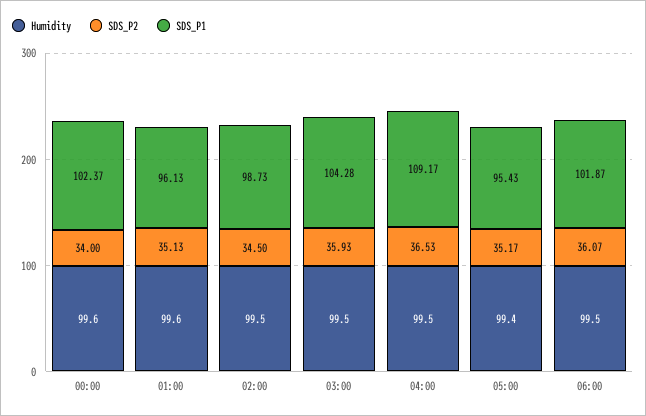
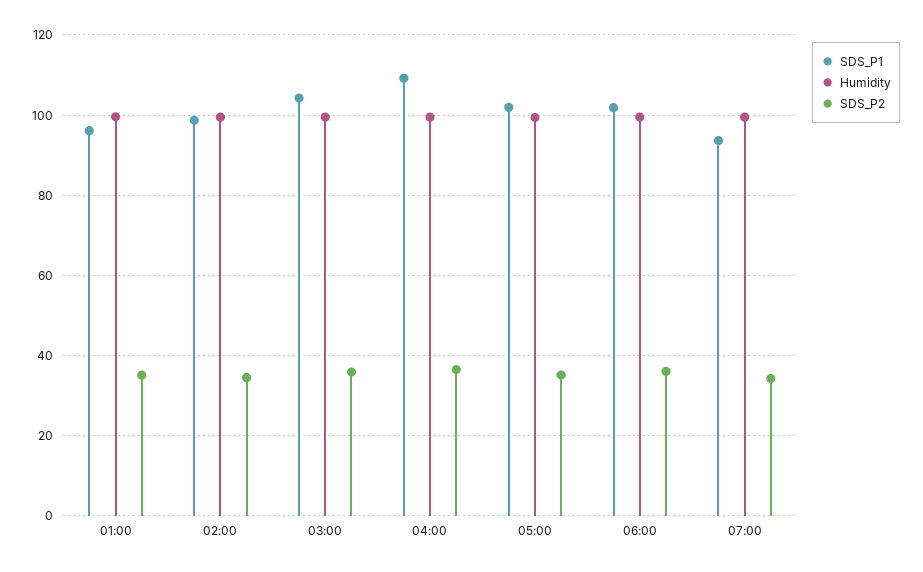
Humidity, 00:00: 99.6 -> none
SDS_P2, 00:00: 34 -> none
SDS_P1, 00:00: 102.37 -> none
SDS_P1, 05:00: 95.43 -> 102
SDS_P1, 07:00: none -> 94
Humidity, 07:00: none -> 100
SDS_P2, 07:00: none -> 34

